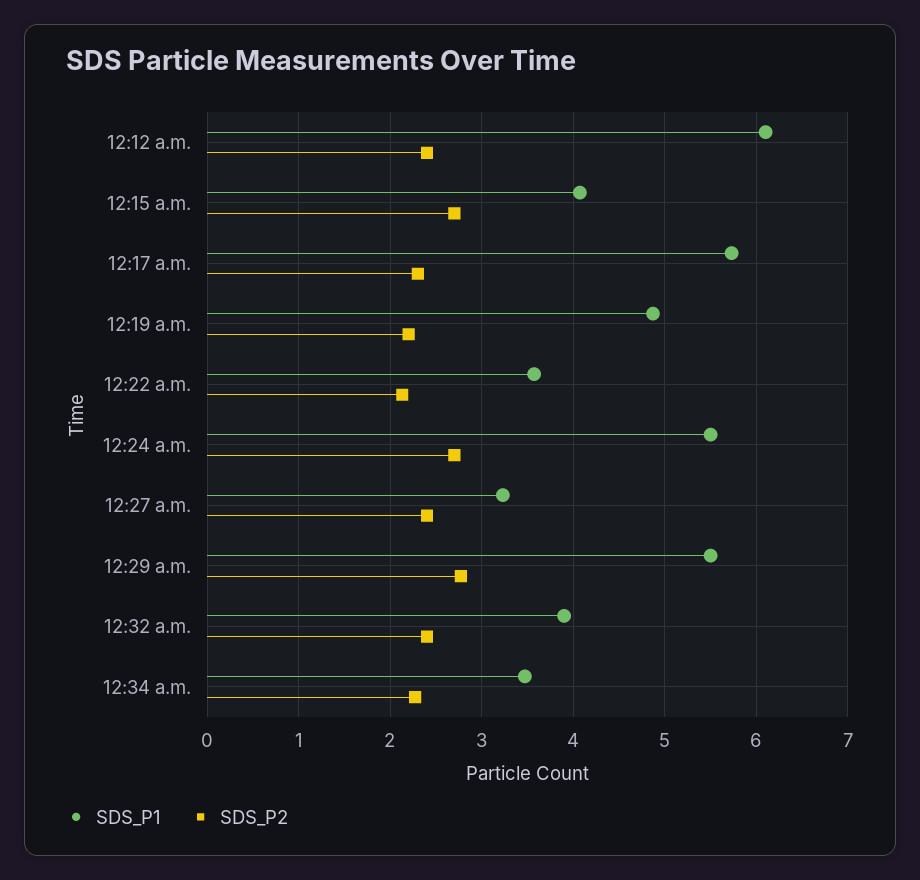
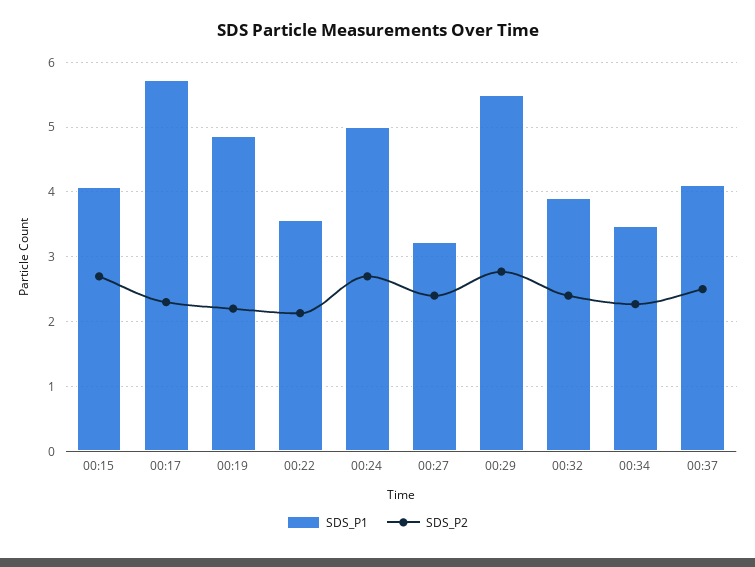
SDS_P1, 12:12 a.m.: 6.1 -> none
SDS_P2, 12:12 a.m.: 2.4 -> none
SDS_P1, 12:24 a.m.: 5.5 -> 5
SDS_P1, 00:37: none -> 4.1
SDS_P2, 00:37: none -> 2.5

